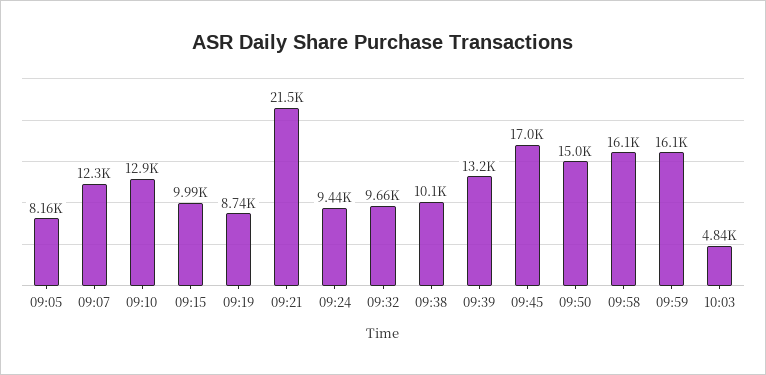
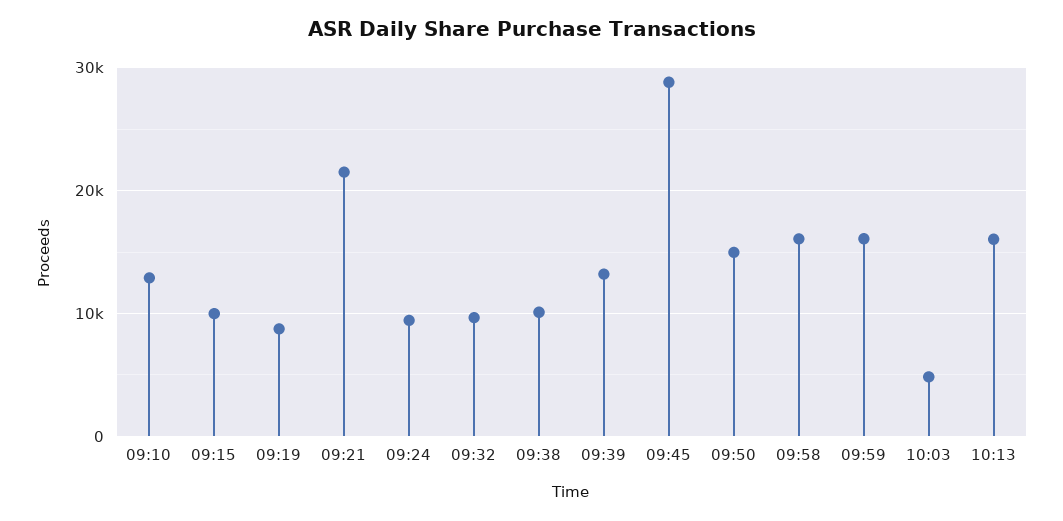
09:05: 8160 -> none
09:07: 12300 -> none
09:45: 17000 -> 29000
10:13: none -> 16000

